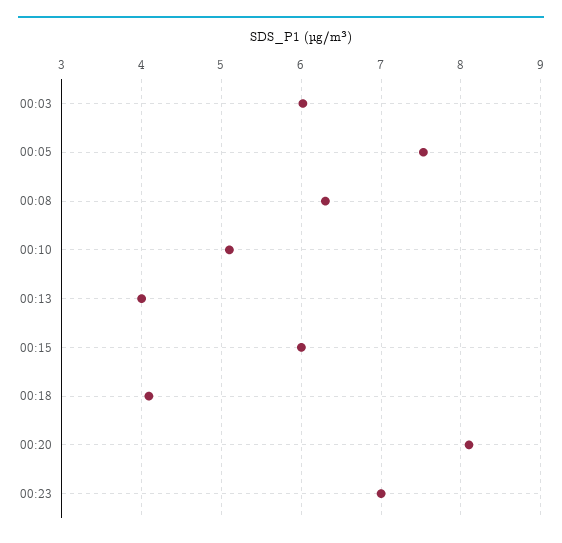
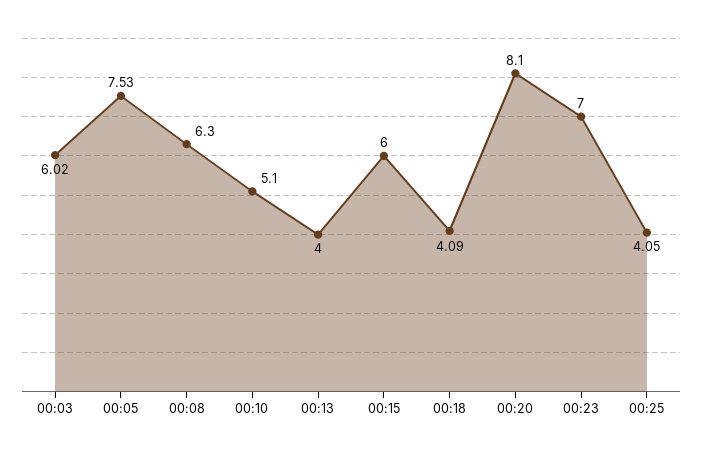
00:25: none -> 4.05

